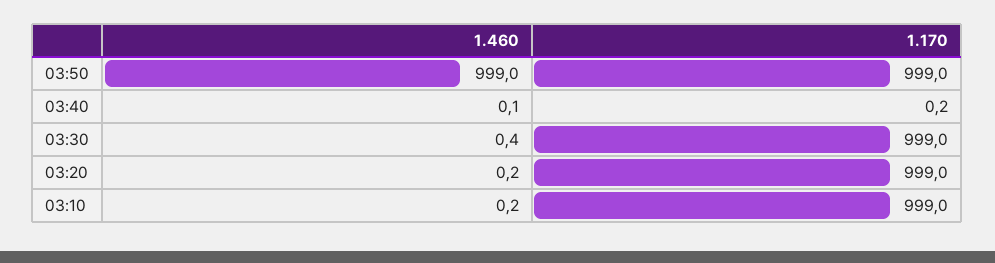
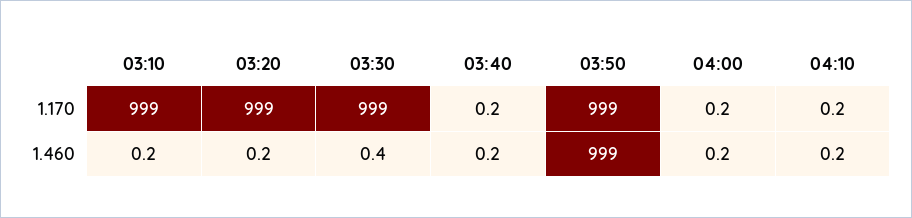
1.460, 03:40: 0.1 -> 0.2
1.170, 04:00: none -> 0.2
1.170, 04:10: none -> 0.2
1.460, 04:00: none -> 0.2
1.460, 04:10: none -> 0.2

